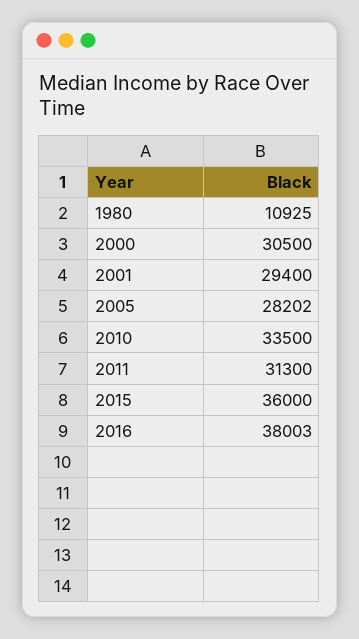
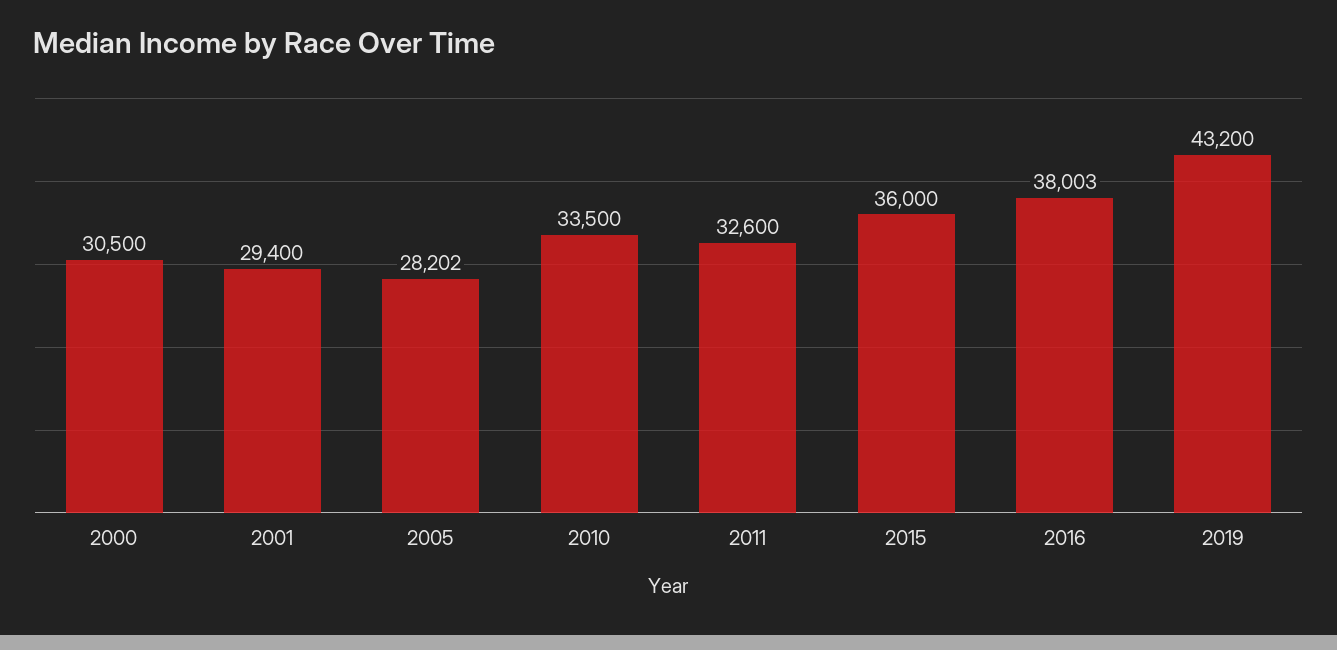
1980: 10925 -> none
2011: 31300 -> 32600
2019: none -> 43200

